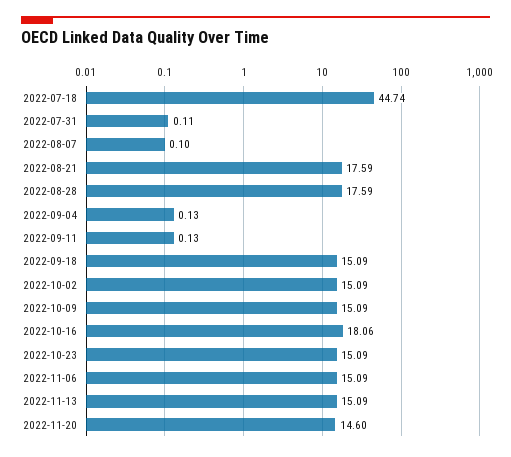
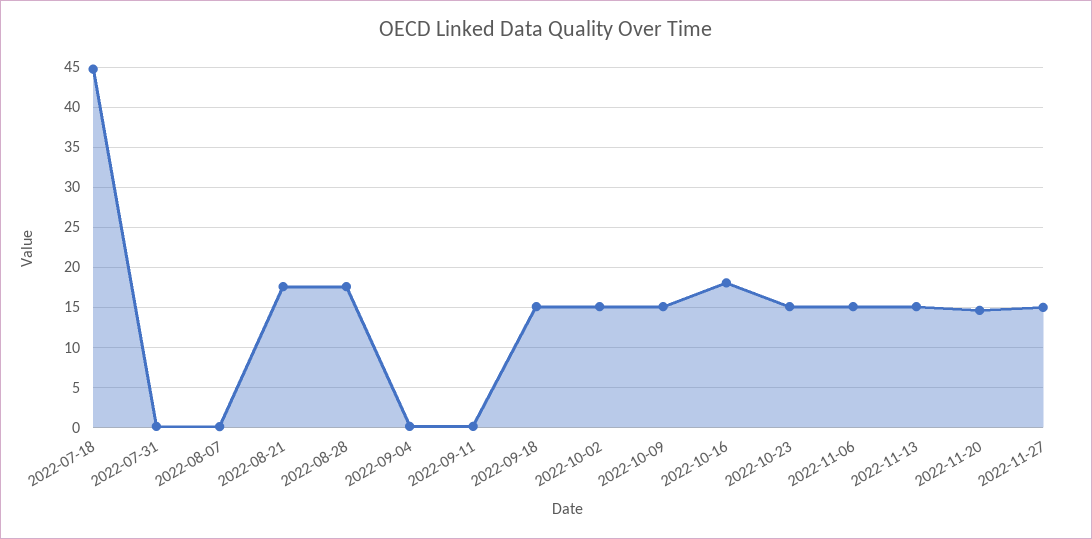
2022-11-27: none -> 15

